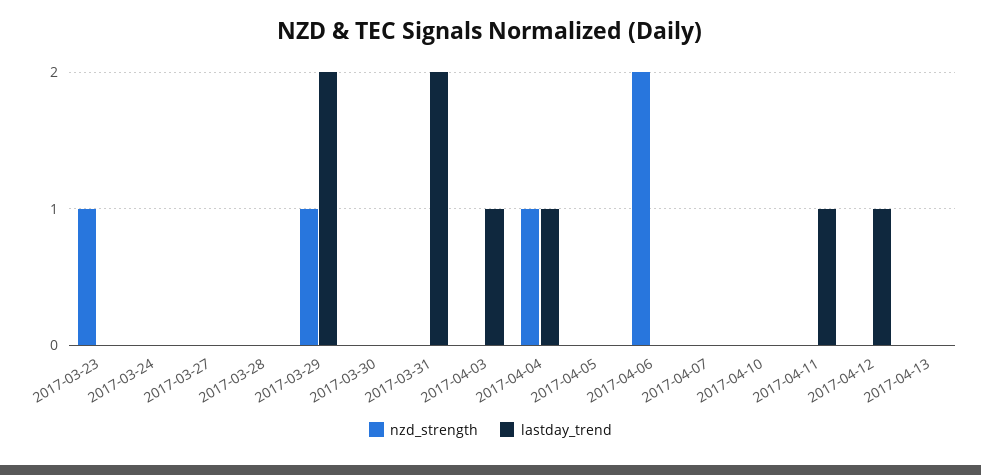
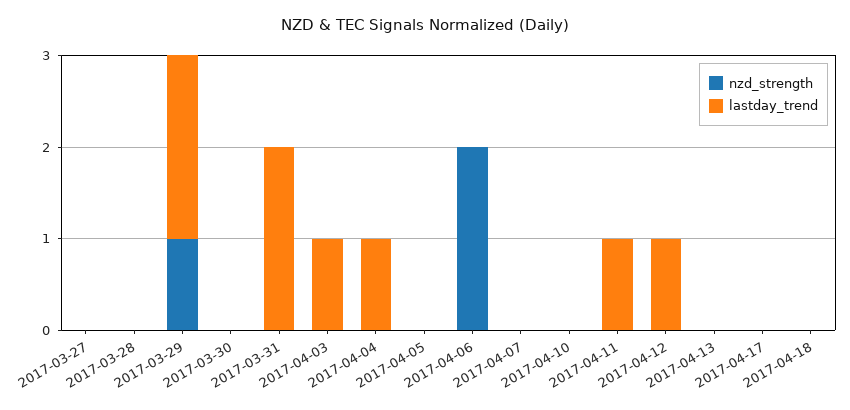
nzd_strength, 2017-03-23: 1 -> none
lastday_trend, 2017-03-23: 0 -> none
nzd_strength, 2017-03-24: 0 -> none
lastday_trend, 2017-03-24: 0 -> none
nzd_strength, 2017-04-04: 1 -> 0
nzd_strength, 2017-04-17: none -> 0
lastday_trend, 2017-04-17: none -> 0
nzd_strength, 2017-04-18: none -> 0
lastday_trend, 2017-04-18: none -> 0

